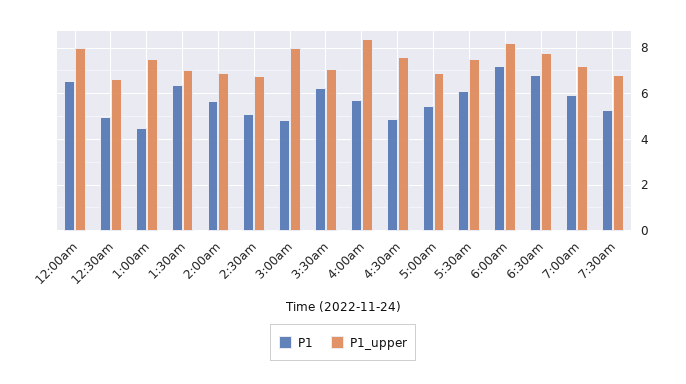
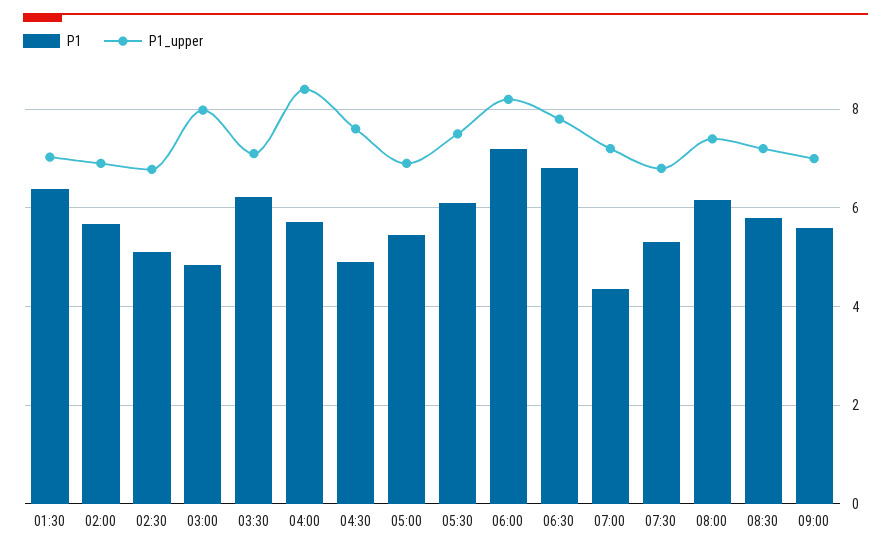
P1, 12:00am: 6.5 -> none
P1_upper, 12:00am: 8 -> none
P1, 12:30am: 5 -> none
P1_upper, 12:30am: 6.5 -> none
P1, 1:00am: 4.5 -> none
P1_upper, 1:00am: 7.5 -> none
P1, 7:00am: 6 -> 4.4
P1, 08:00: none -> 6.2
P1_upper, 08:00: none -> 7.4
P1, 08:30: none -> 5.8
P1_upper, 08:30: none -> 7.2
P1, 09:00: none -> 5.6
P1_upper, 09:00: none -> 7

